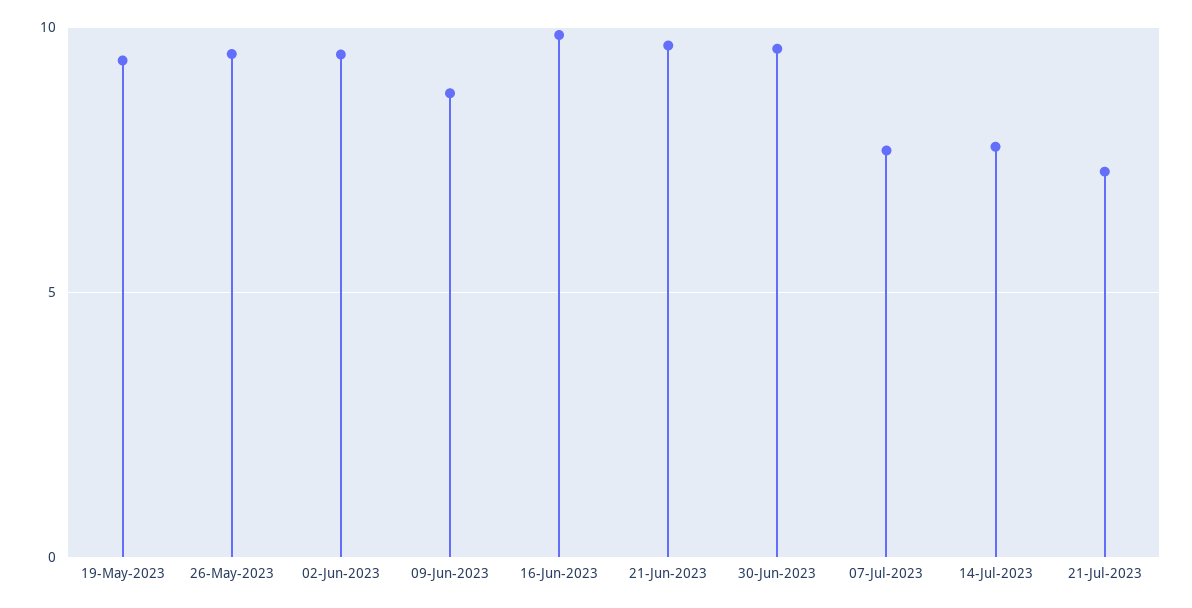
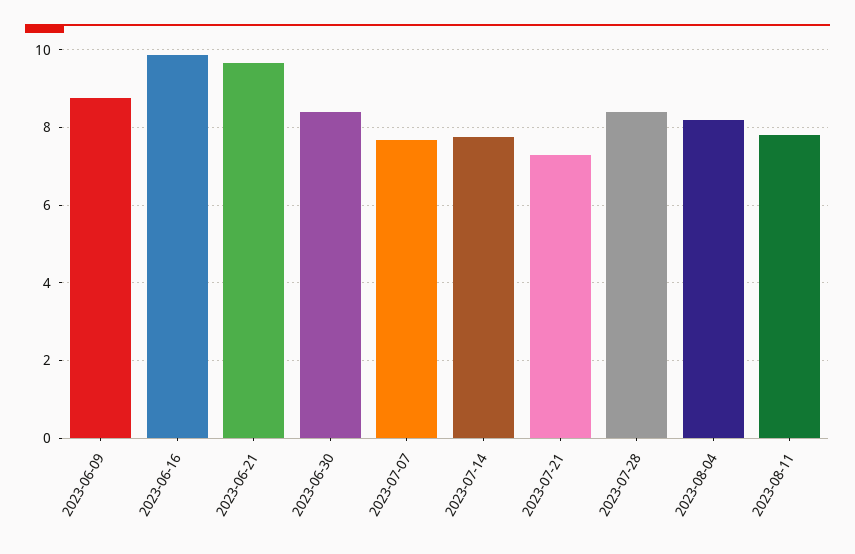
19-May-2023: 9.5 -> none
26-May-2023: 9.5 -> none
02-Jun-2023: 9.5 -> none
30-Jun-2023: 9.5 -> 8.4
2023-07-28: none -> 8.4
2023-08-04: none -> 8.2
2023-08-11: none -> 7.8

